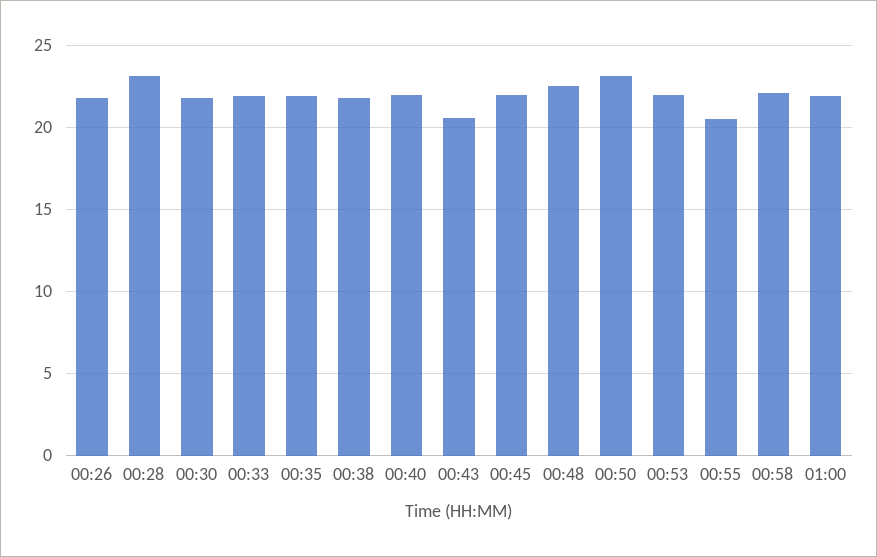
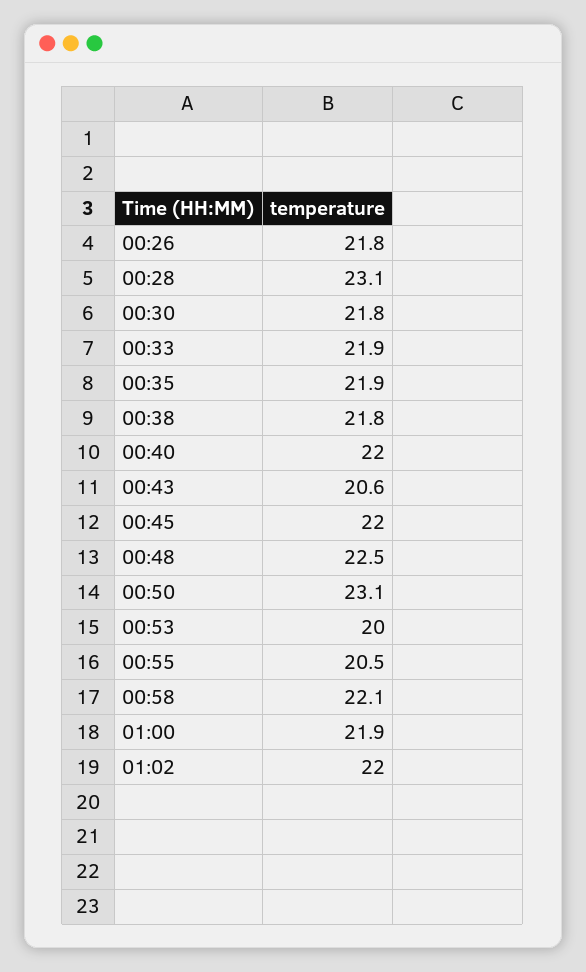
00:53: 22 -> 20
01:02: none -> 22

